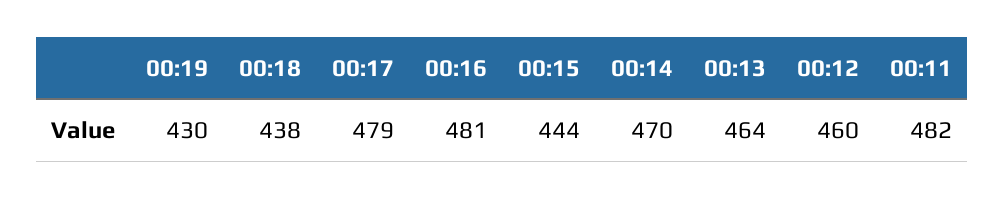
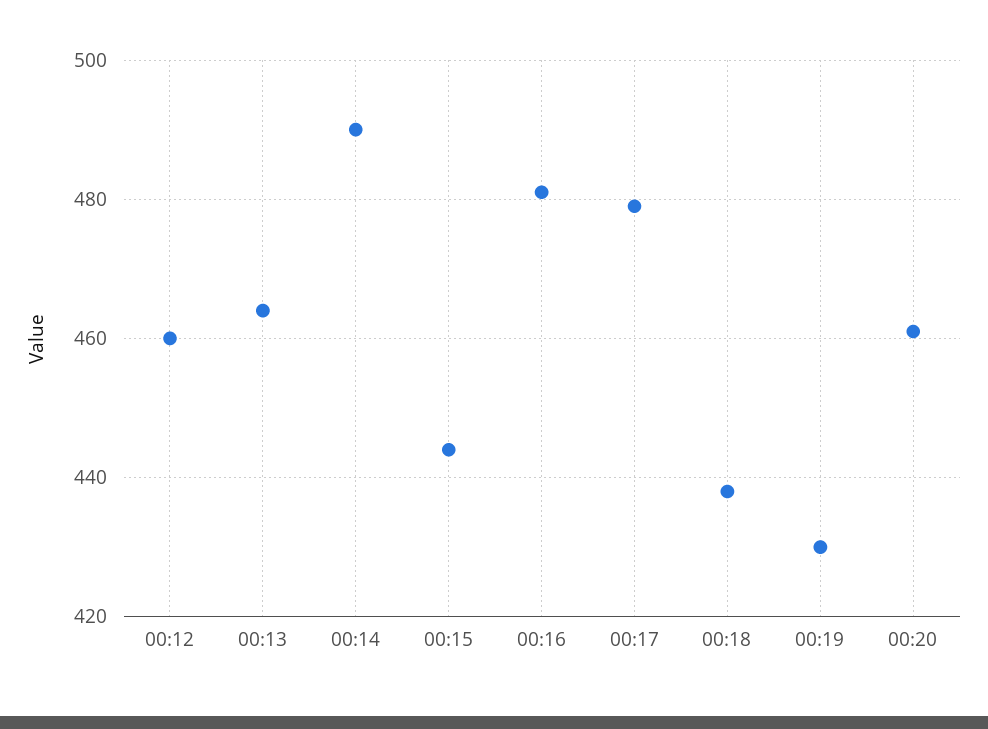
00:14: 470 -> 490
00:11: 482 -> none
00:20: none -> 460

